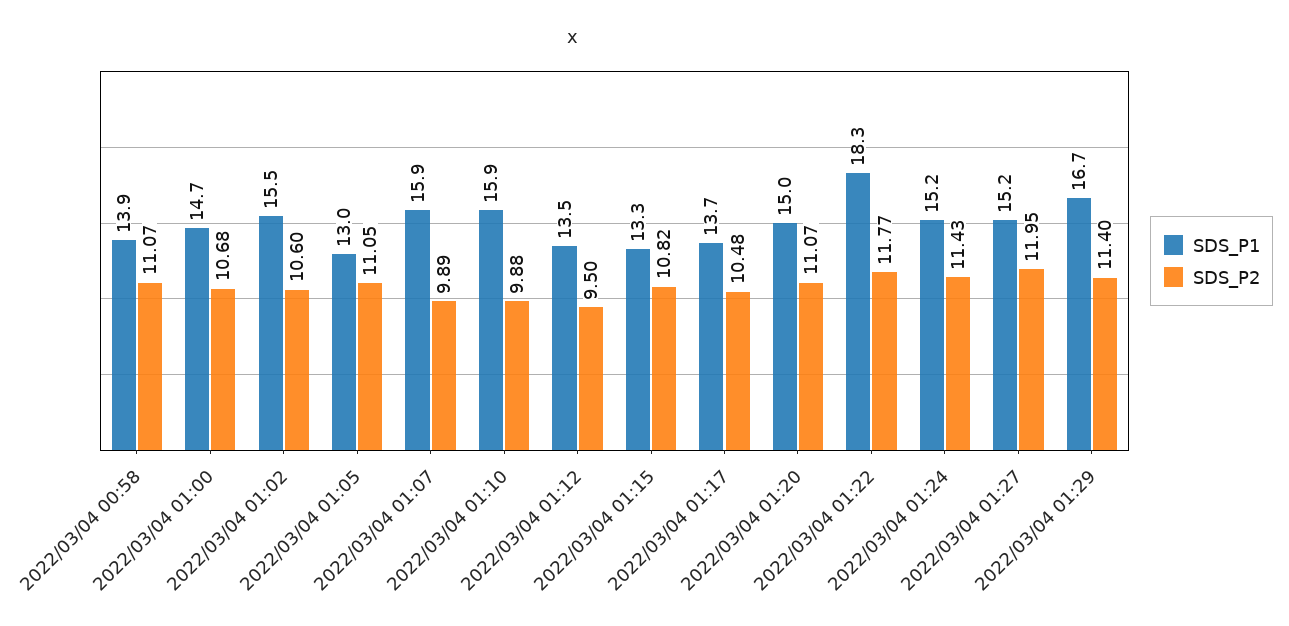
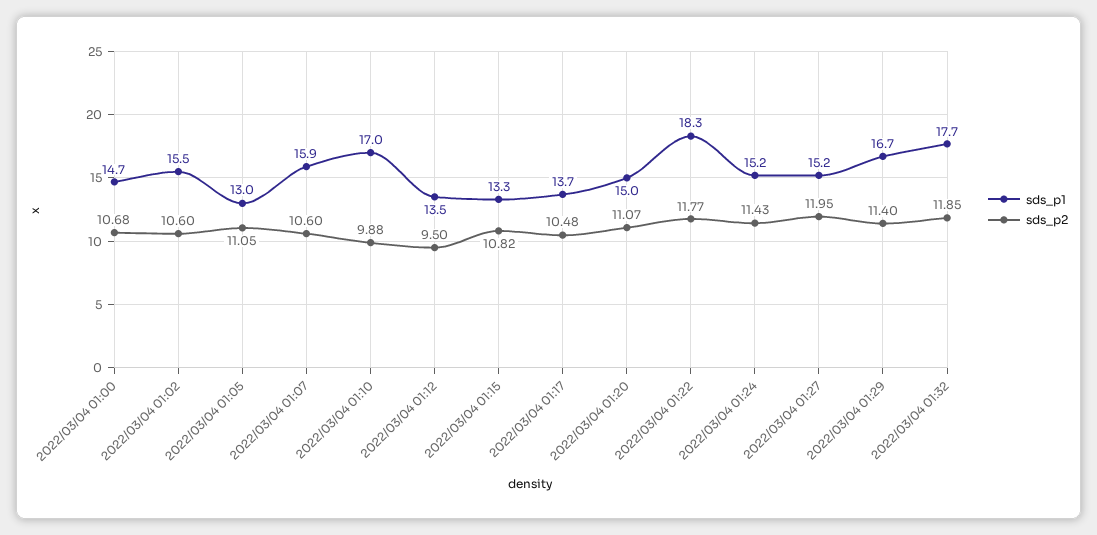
SDS_P1, 2022/03/04 00:58: 13.9 -> none
SDS_P2, 2022/03/04 00:58: 11.07 -> none
SDS_P2, 2022/03/04 01:07: 9.89 -> 10.6
SDS_P1, 2022/03/04 01:10: 15.9 -> 17
SDS_P1, 2022/03/04 01:32: none -> 17.7
SDS_P2, 2022/03/04 01:32: none -> 11.85

